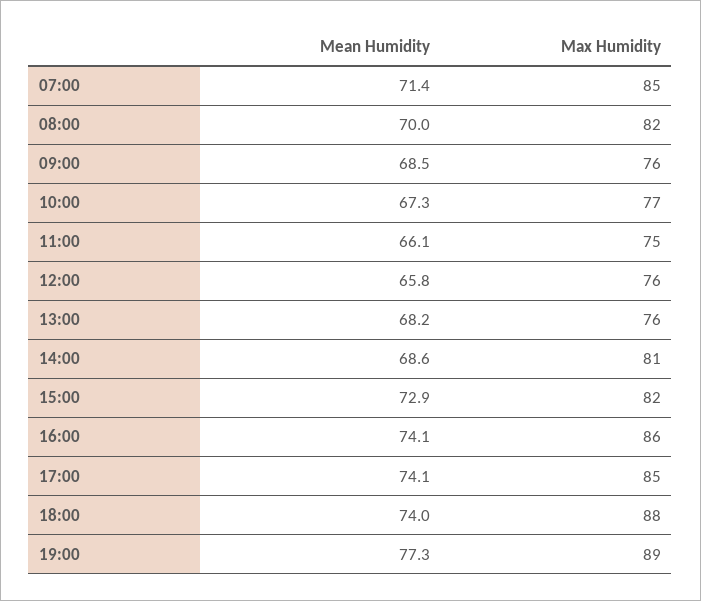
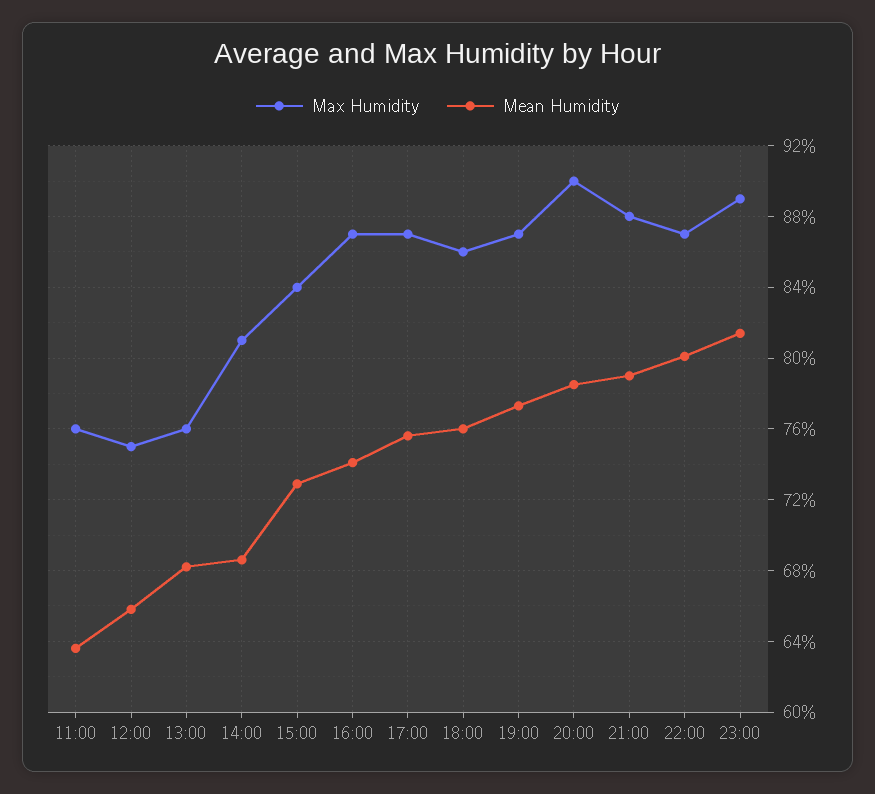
Mean Humidity, 07:00: 71.4 -> none
Max Humidity, 07:00: 85 -> none
Mean Humidity, 08:00: 70 -> none
Max Humidity, 08:00: 82 -> none
Mean Humidity, 09:00: 68.5 -> none
Max Humidity, 09:00: 76 -> none
Mean Humidity, 10:00: 67.3 -> none
Max Humidity, 10:00: 77 -> none
Mean Humidity, 11:00: 66.1 -> 63.5
Max Humidity, 11:00: 75 -> 76
Max Humidity, 12:00: 76 -> 75
Max Humidity, 15:00: 82 -> 84
Max Humidity, 16:00: 86 -> 87
Mean Humidity, 17:00: 74.1 -> 75.5
Max Humidity, 17:00: 85 -> 87
Mean Humidity, 18:00: 74 -> 76
Max Humidity, 18:00: 88 -> 86
Max Humidity, 19:00: 89 -> 87
Max Humidity, 20:00: none -> 90
Mean Humidity, 20:00: none -> 78.5
Max Humidity, 21:00: none -> 88
Mean Humidity, 21:00: none -> 79
Max Humidity, 22:00: none -> 87
Mean Humidity, 22:00: none -> 80
Max Humidity, 23:00: none -> 89
Mean Humidity, 23:00: none -> 81.5

